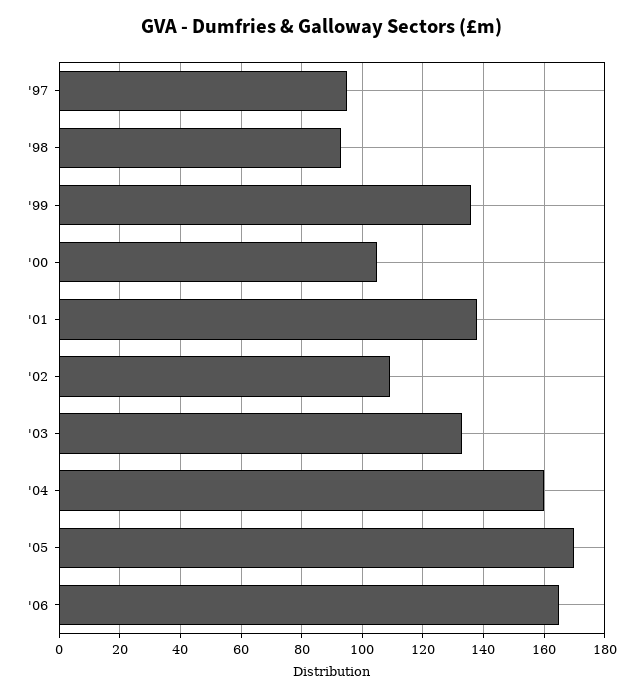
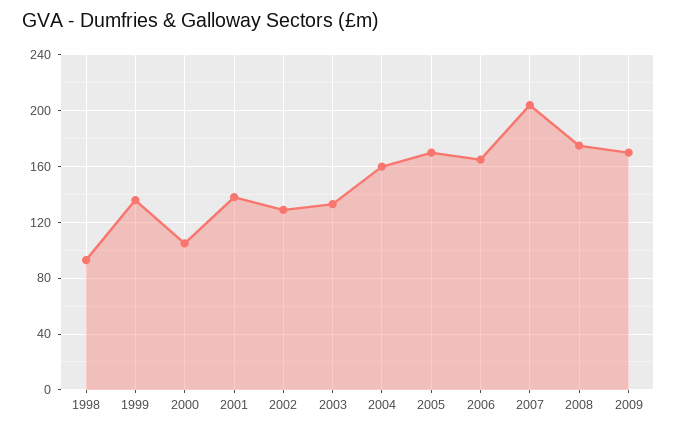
'97: 95 -> none
'02: 110 -> 130
2007: none -> 205
2008: none -> 175
2009: none -> 170

